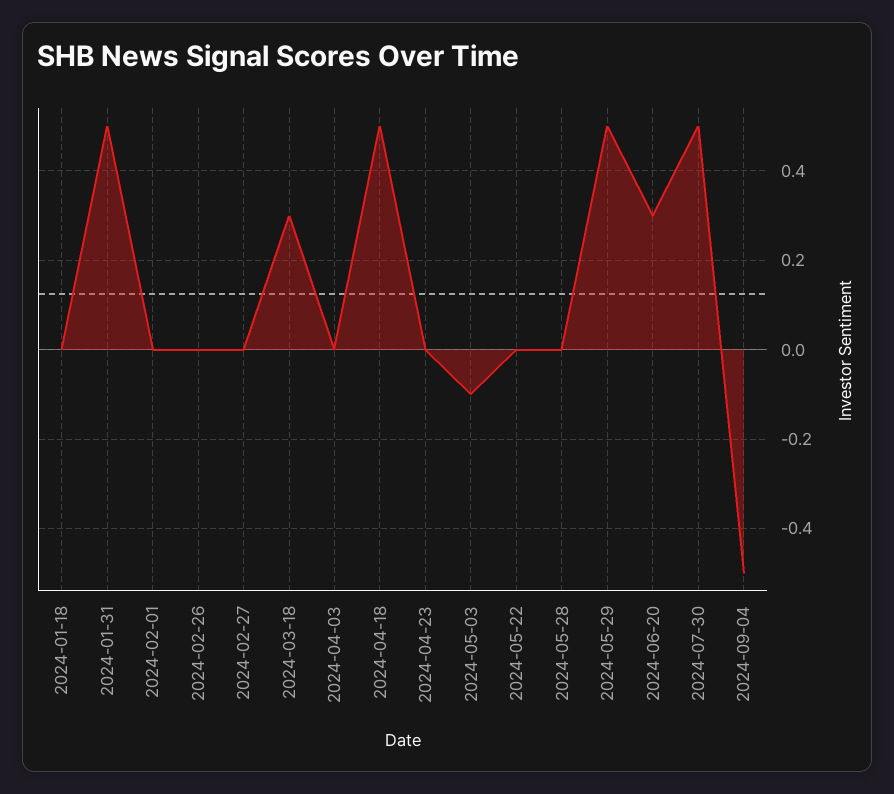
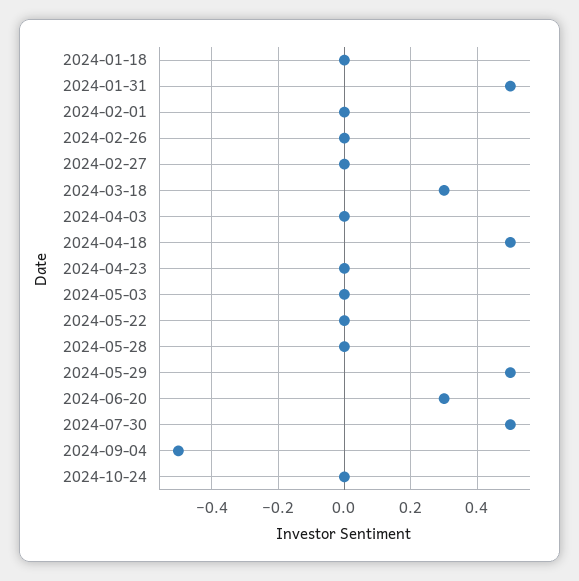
2024-05-03: -0.1 -> 0
2024-10-24: none -> 0

